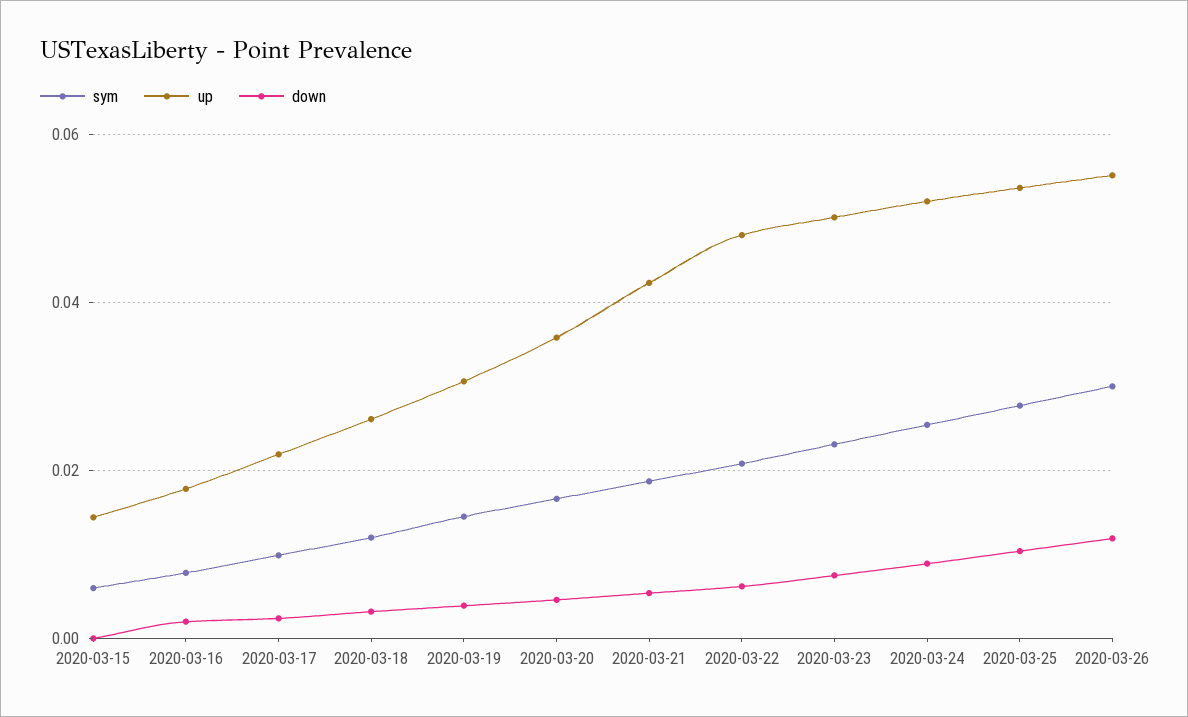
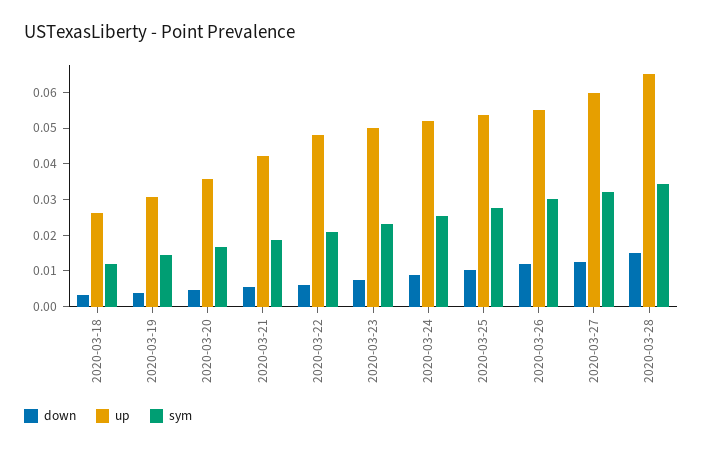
sym, 2020-03-15: 0.006 -> none
up, 2020-03-15: 0.014 -> none
down, 2020-03-15: 0 -> none
sym, 2020-03-16: 0.008 -> none
up, 2020-03-16: 0.018 -> none
down, 2020-03-16: 0.002 -> none
sym, 2020-03-17: 0.01 -> none
up, 2020-03-17: 0.022 -> none
down, 2020-03-17: 0.002 -> none
down, 2020-03-27: none -> 0.0125
up, 2020-03-27: none -> 0.06
sym, 2020-03-27: none -> 0.0325
down, 2020-03-28: none -> 0.015
up, 2020-03-28: none -> 0.065
sym, 2020-03-28: none -> 0.035

